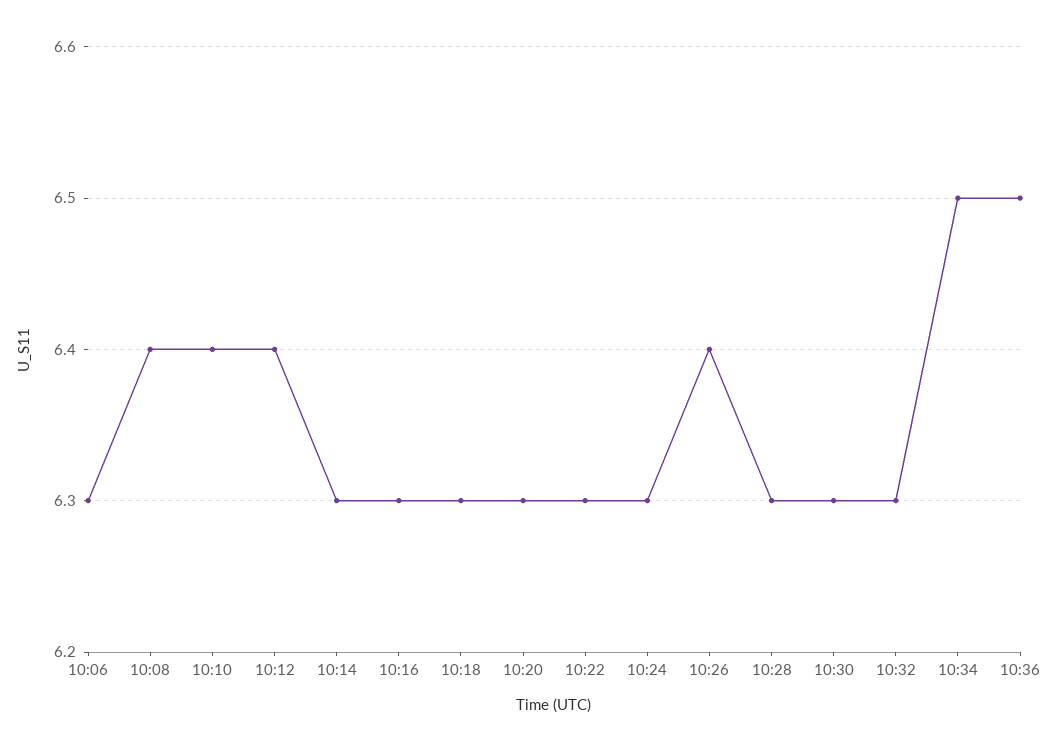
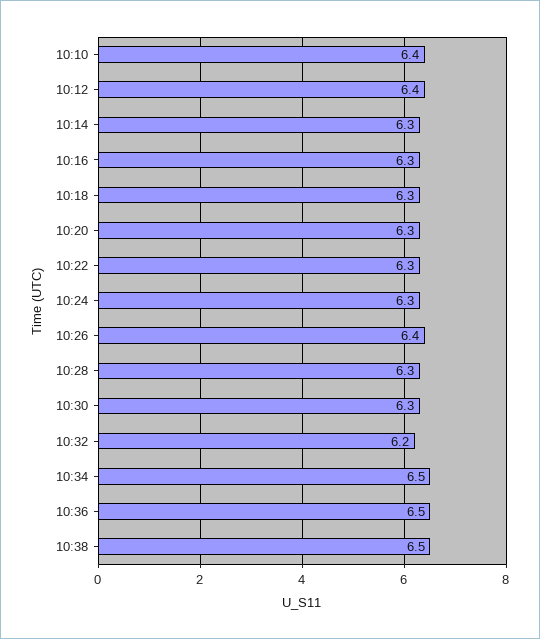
10:06: 6.3 -> none
10:08: 6.4 -> none
10:32: 6.3 -> 6.2
10:38: none -> 6.5

